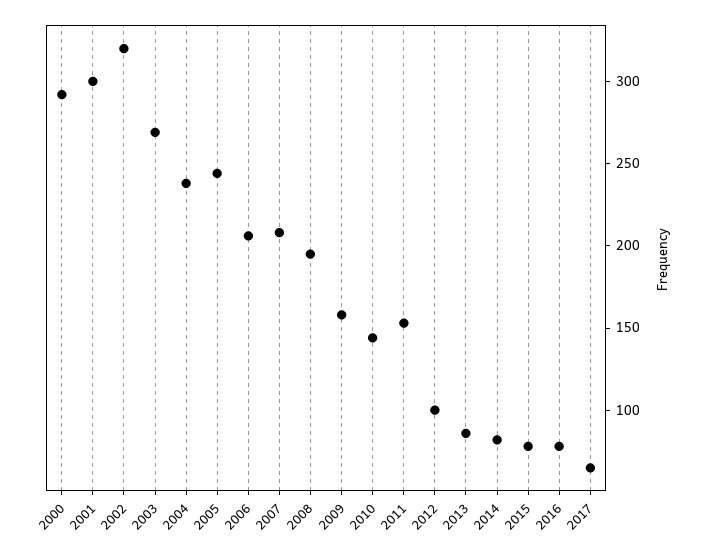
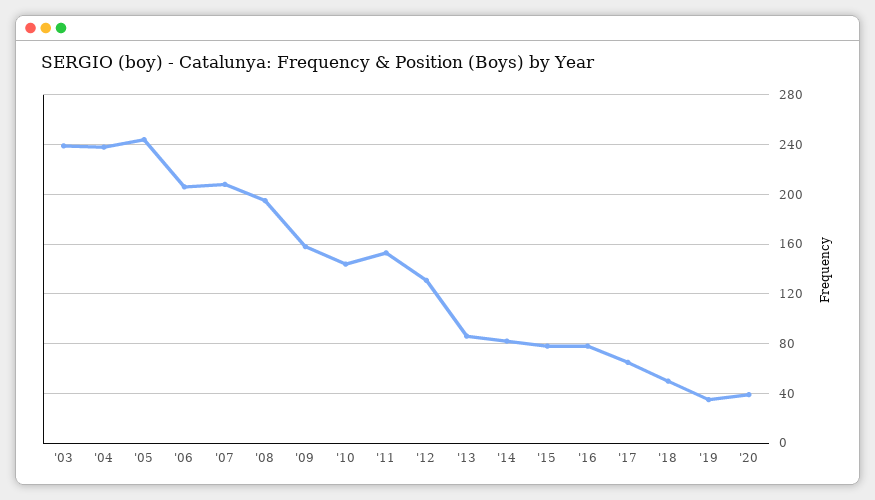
2000: 290 -> none
2001: 300 -> none
2002: 320 -> none
2003: 270 -> 240
2012: 100 -> 130
'18: none -> 50
'19: none -> 35
'20: none -> 40

